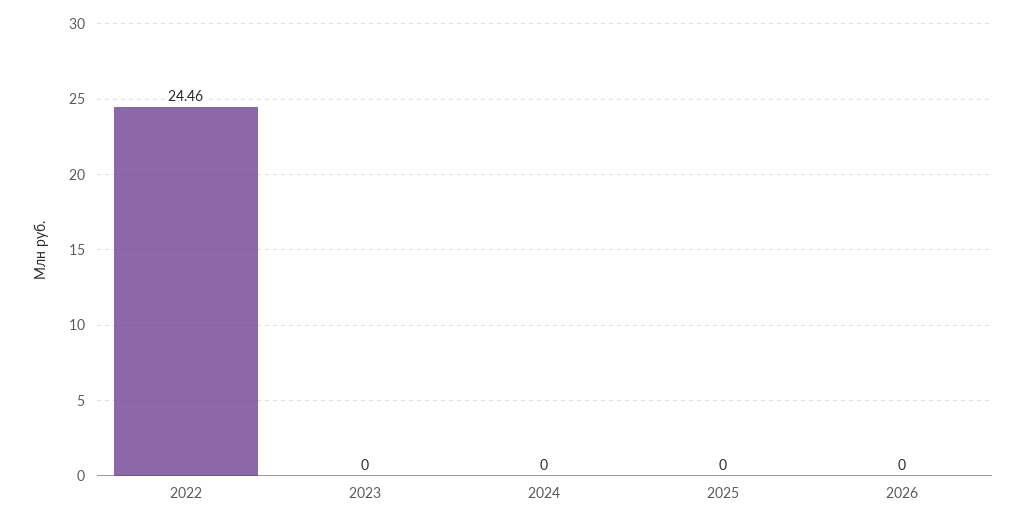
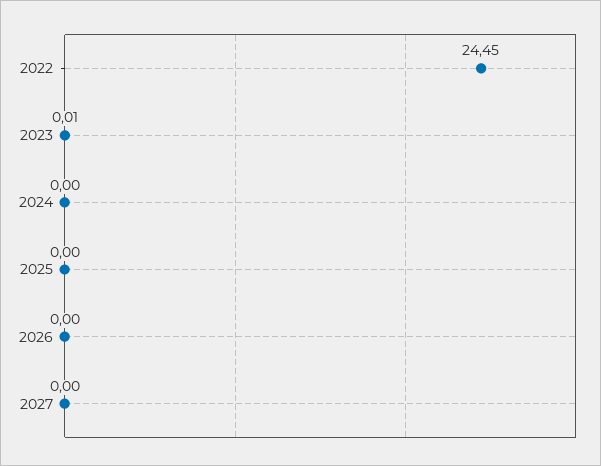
2022: 24.46 -> 24.45
2023: 0 -> 0.01
2027: none -> 0

